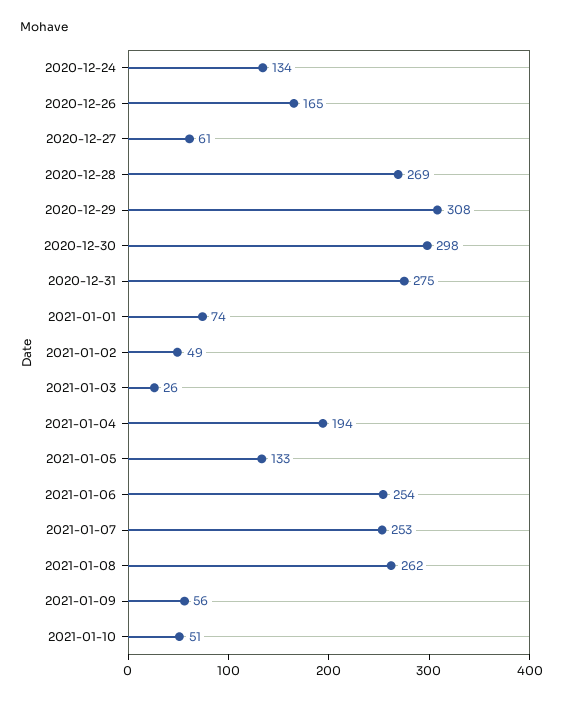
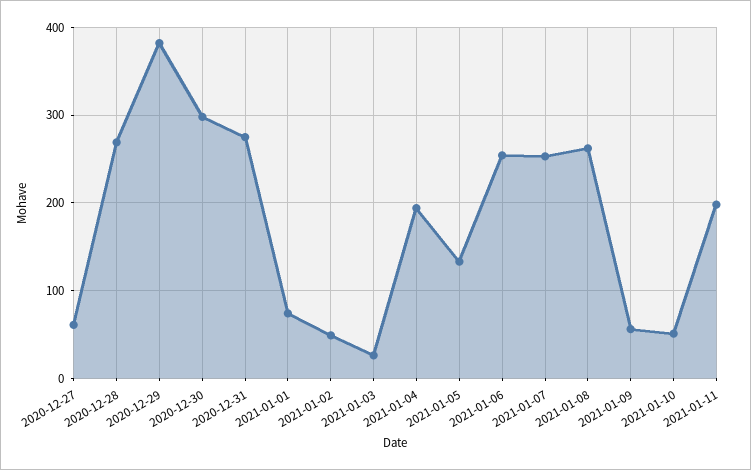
2020-12-24: 134 -> none
2020-12-26: 165 -> none
2020-12-29: 308 -> 380
2021-01-11: none -> 200

